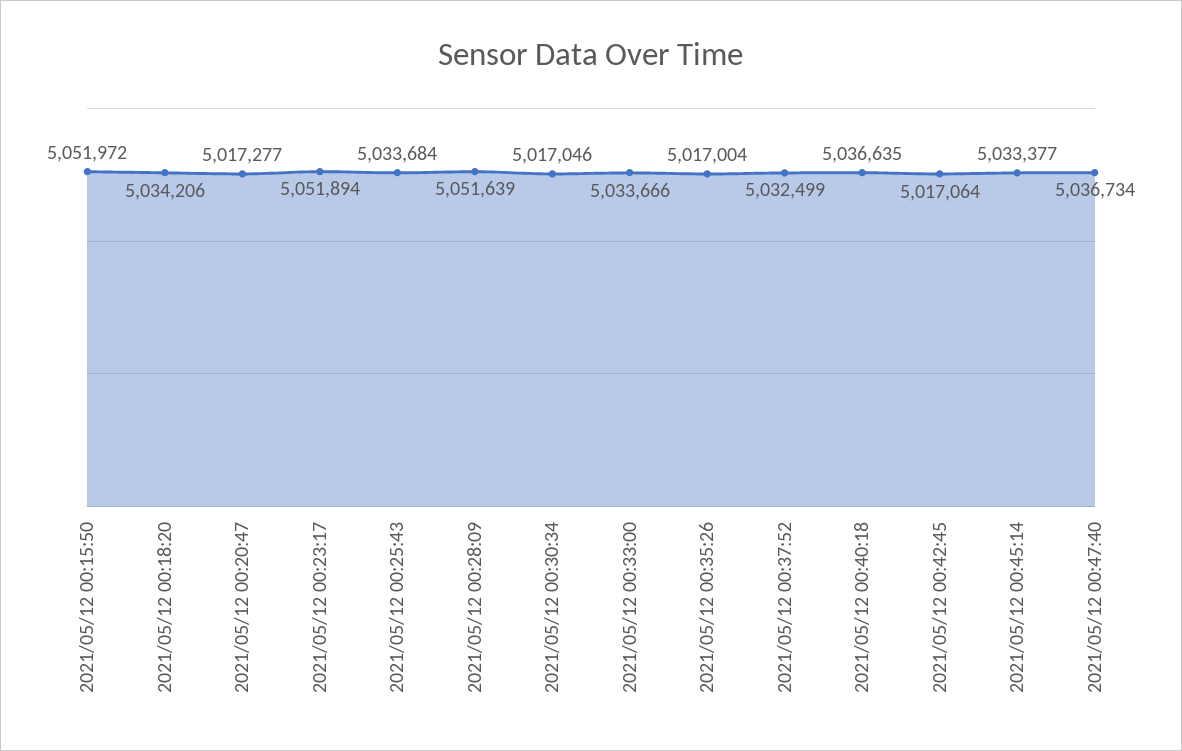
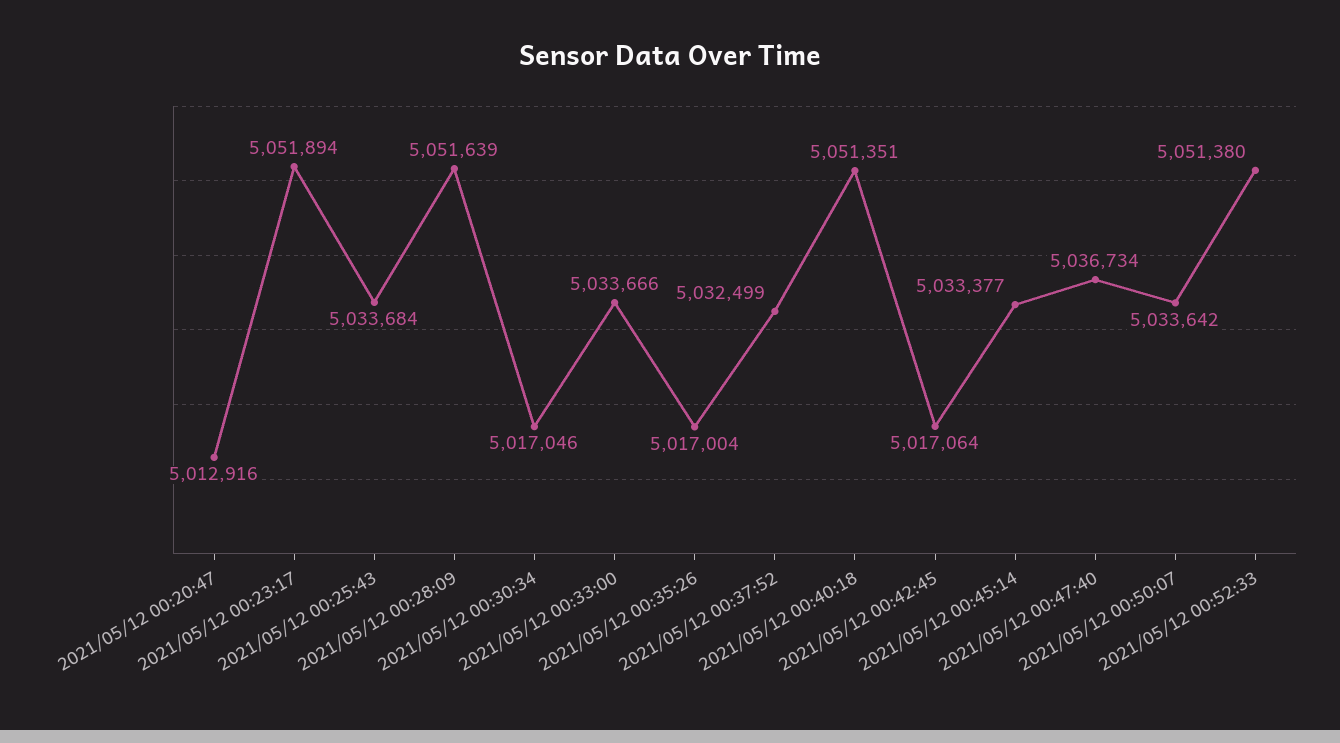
2021/05/12 00:15:50: 5051972 -> none
2021/05/12 00:18:20: 5034206 -> none
2021/05/12 00:20:47: 5017277 -> 5012916
2021/05/12 00:40:18: 5036635 -> 5051351
2021/05/12 00:50:07: none -> 5033642
2021/05/12 00:52:33: none -> 5051380

